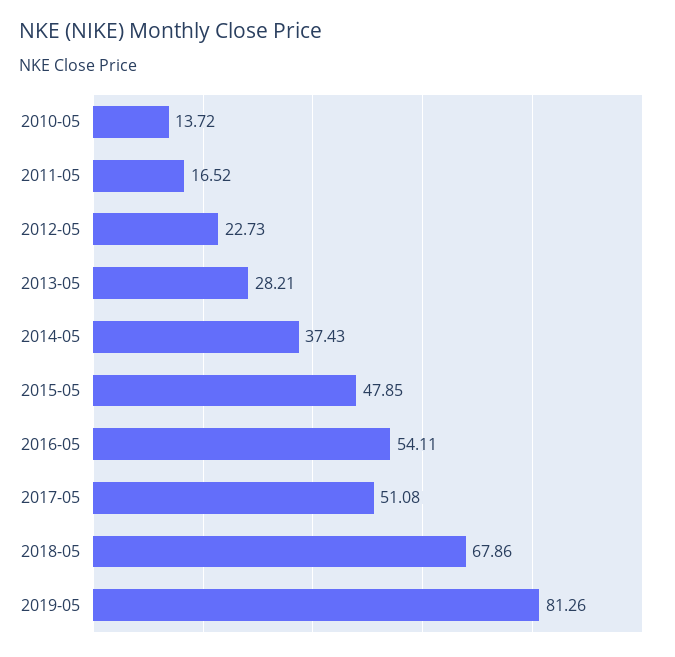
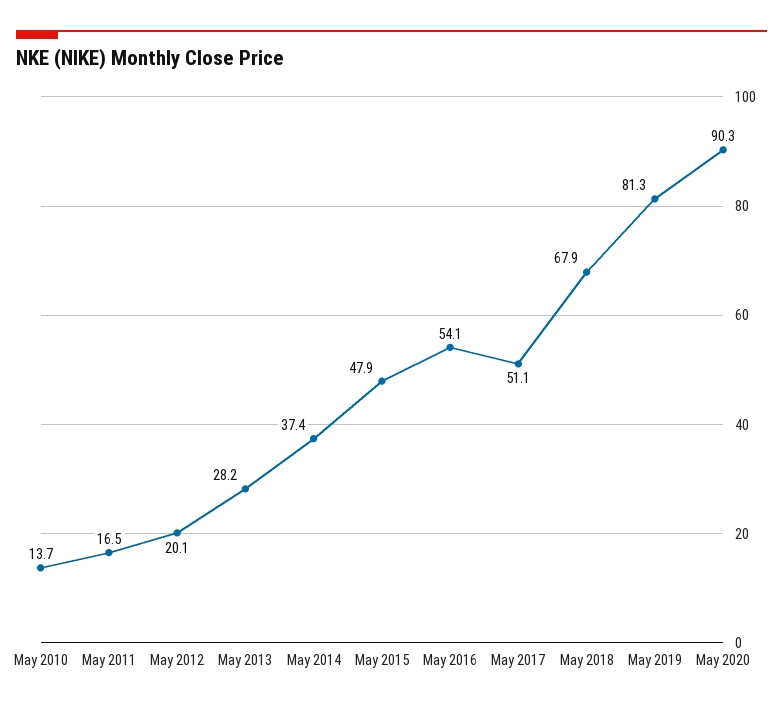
2012-05: 22.73 -> 20.1
May 2020: none -> 90.3

